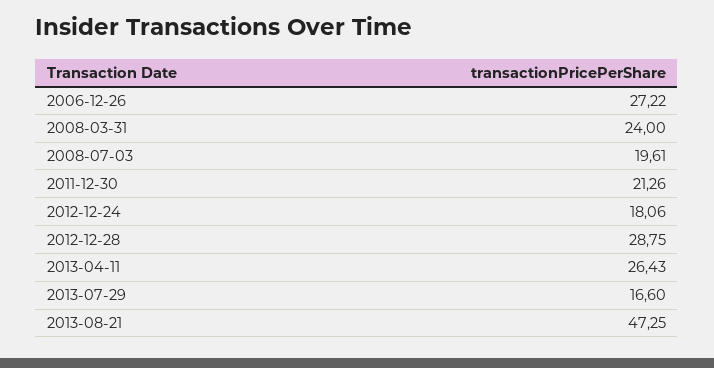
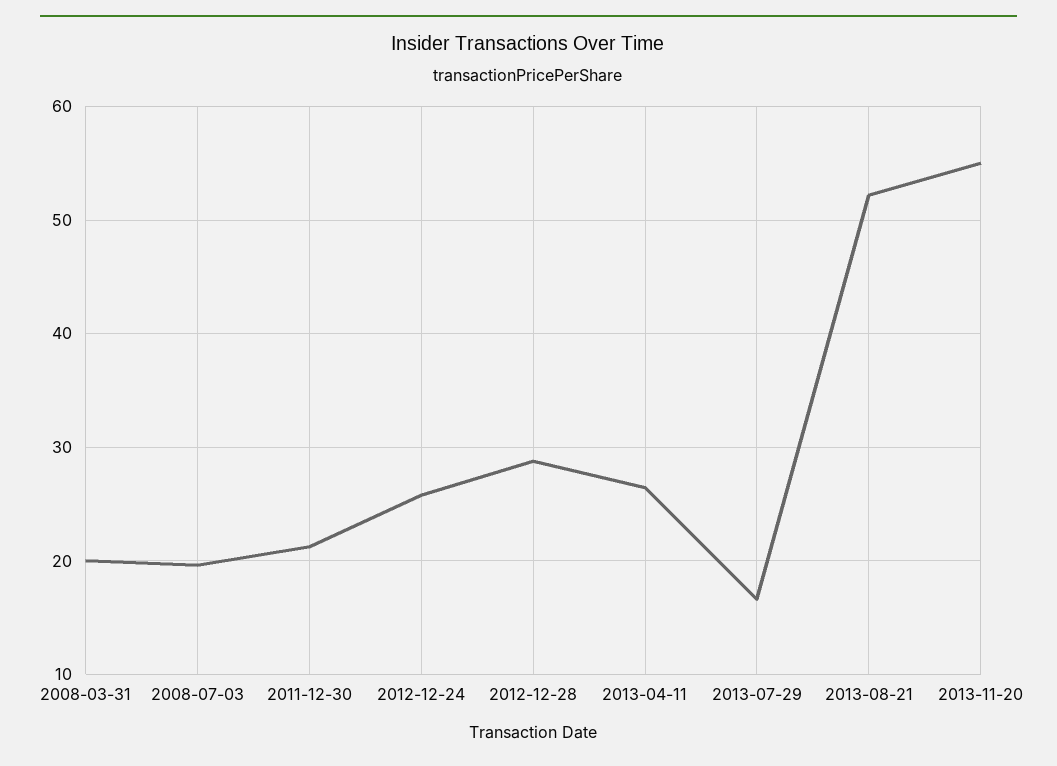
2006-12-26: 27.22 -> none
2008-03-31: 24 -> 20
2012-12-24: 18.06 -> 26
2013-08-21: 47.25 -> 52
2013-11-20: none -> 55

